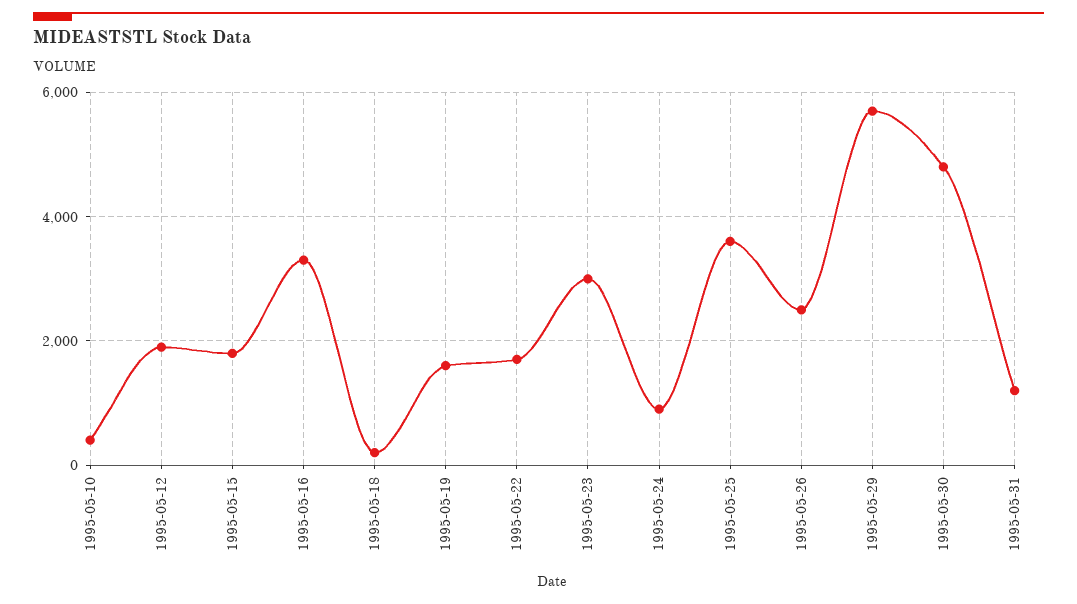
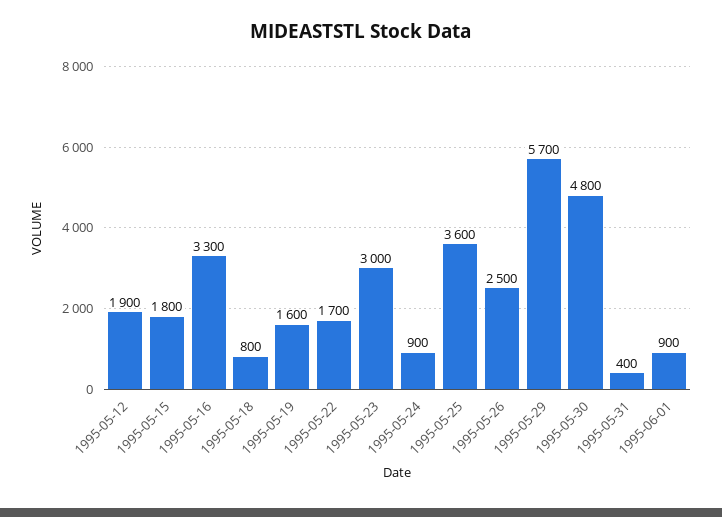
1995-05-10: 400 -> none
1995-05-18: 200 -> 800
1995-05-31: 1200 -> 400
1995-06-01: none -> 900

